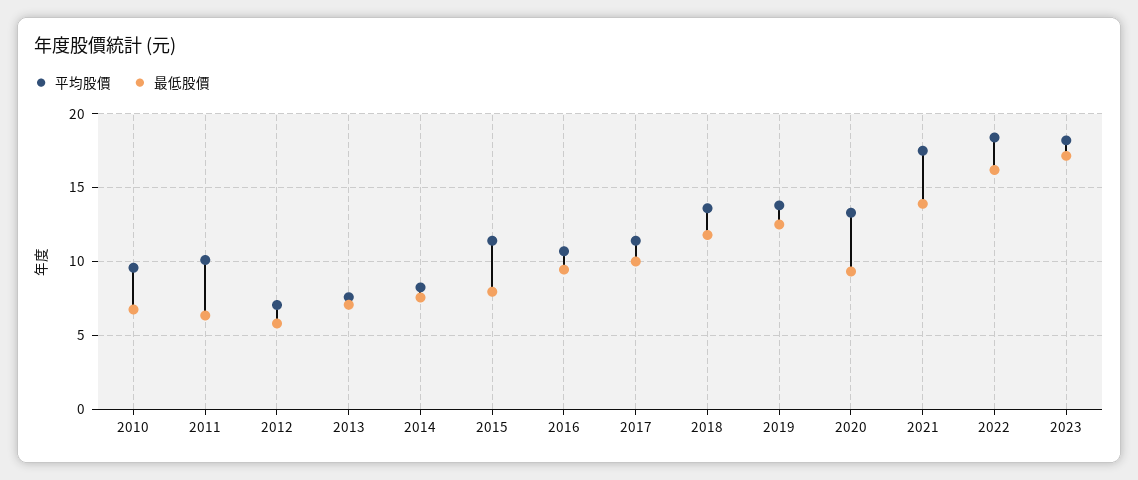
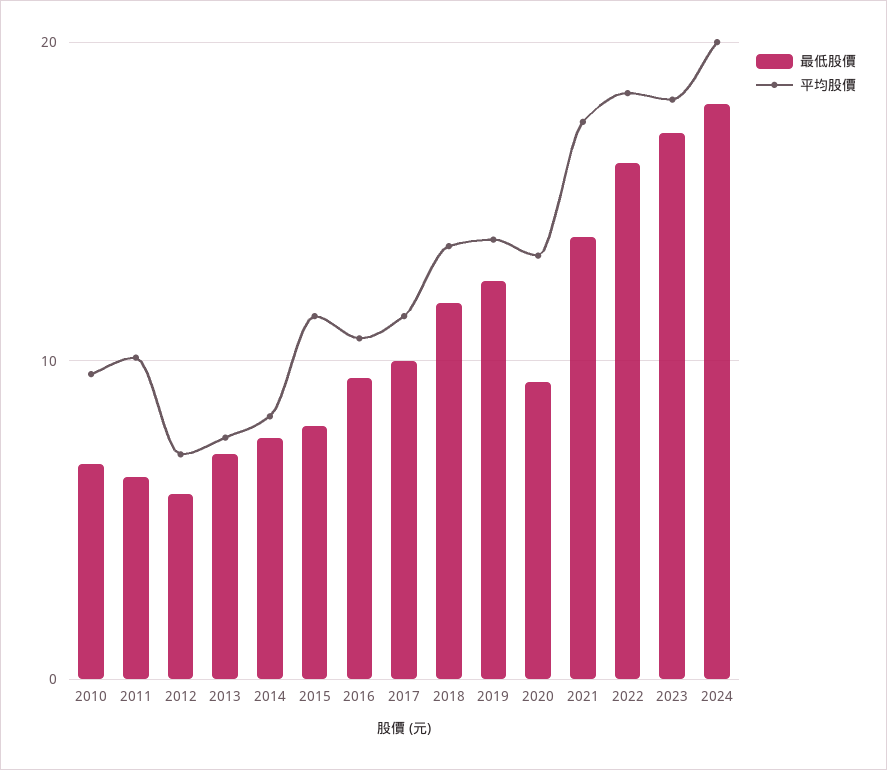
最低股價, 2024: none -> 18
平均股價, 2024: none -> 20

